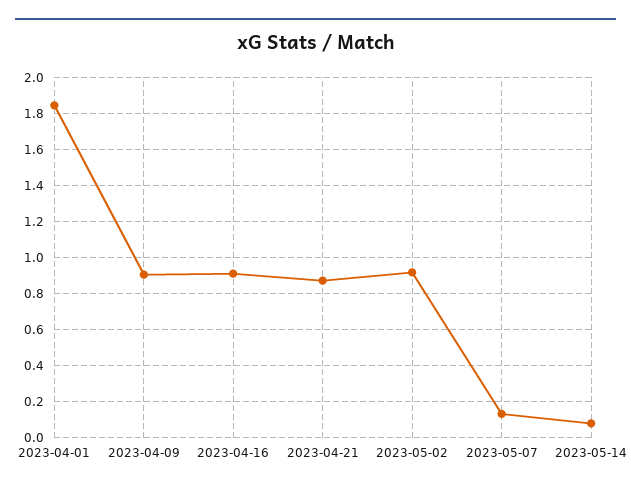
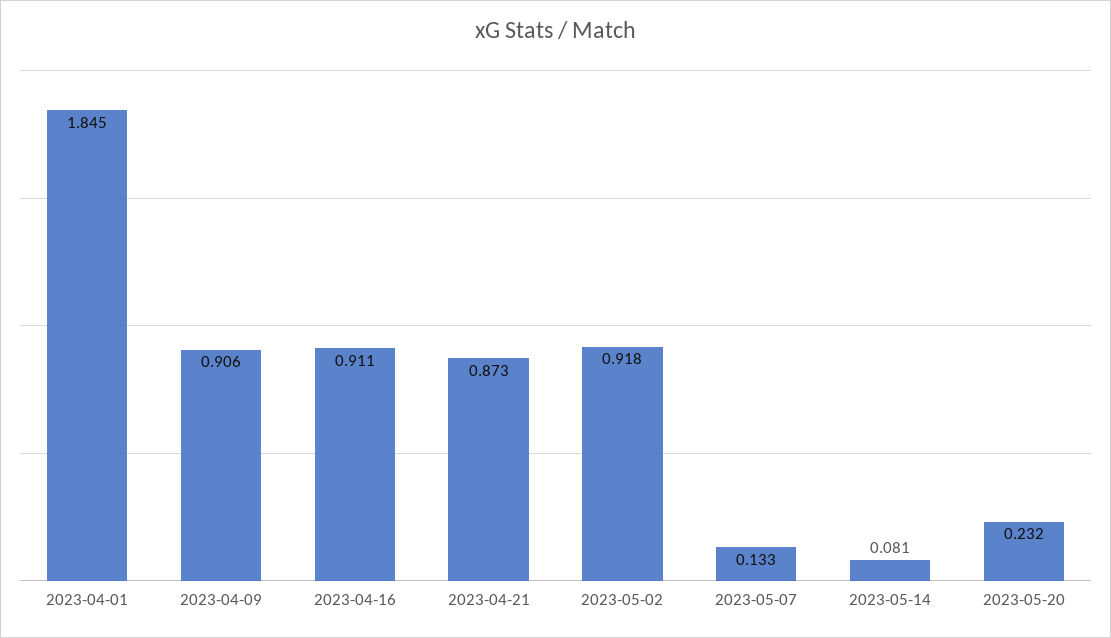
2023-05-20: none -> 0.232

